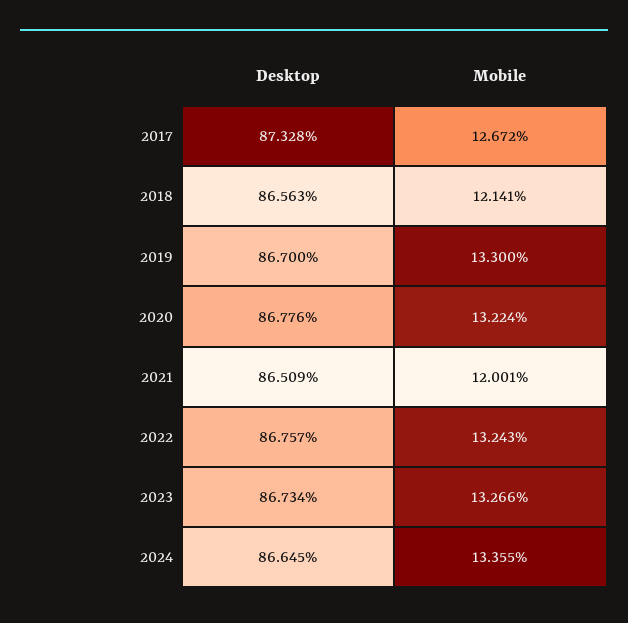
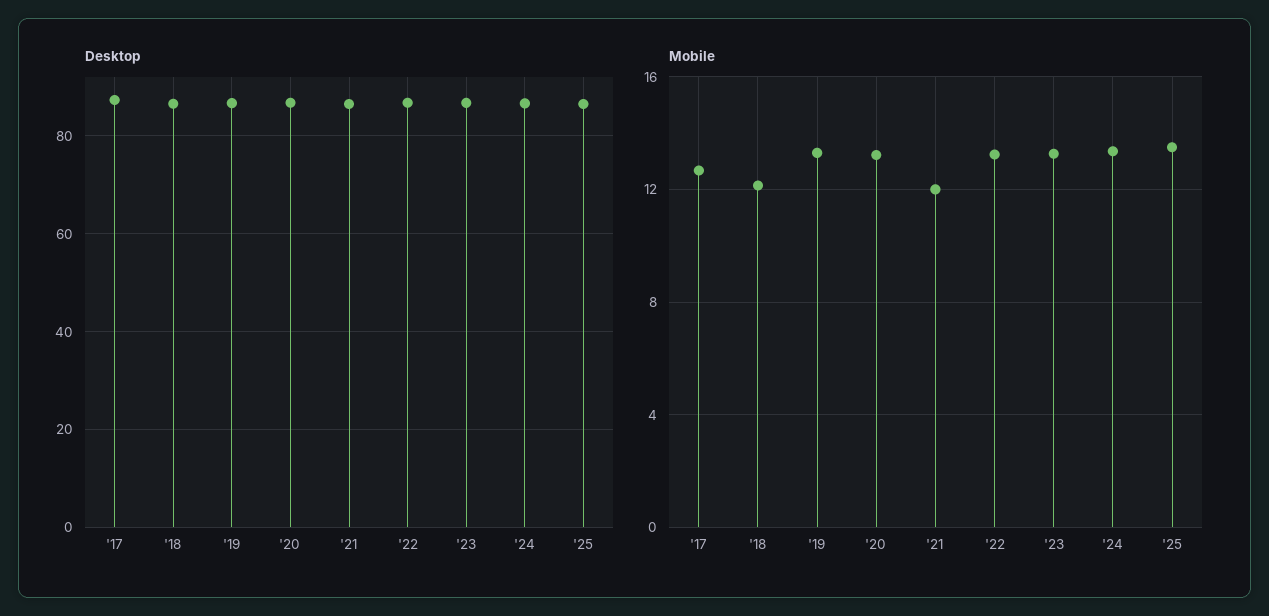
Desktop, '25: none -> 86
Mobile, '25: none -> 13.5

